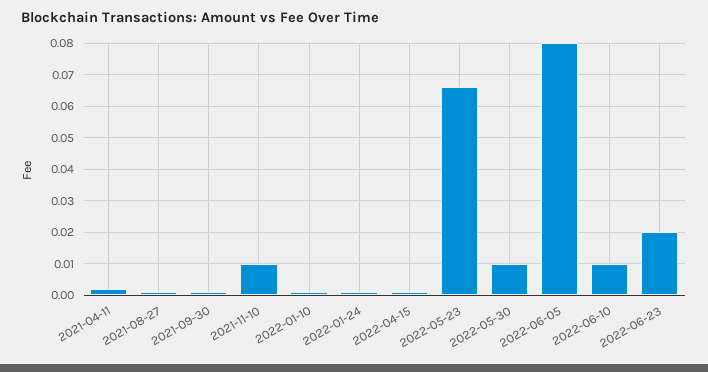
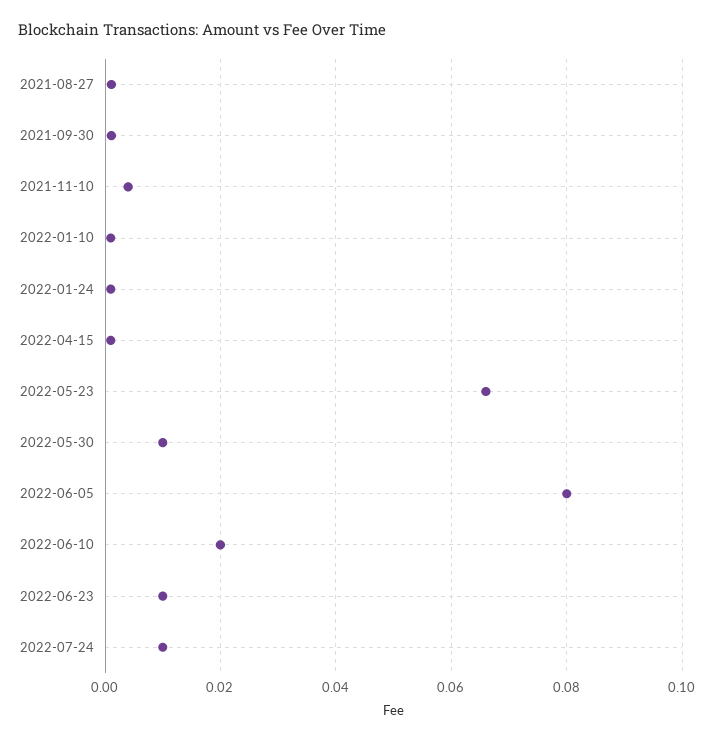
2021-04-11: 0.002 -> none
2021-11-10: 0.01 -> 0.004
2022-06-10: 0.01 -> 0.02
2022-06-23: 0.02 -> 0.01
2022-07-24: none -> 0.01

